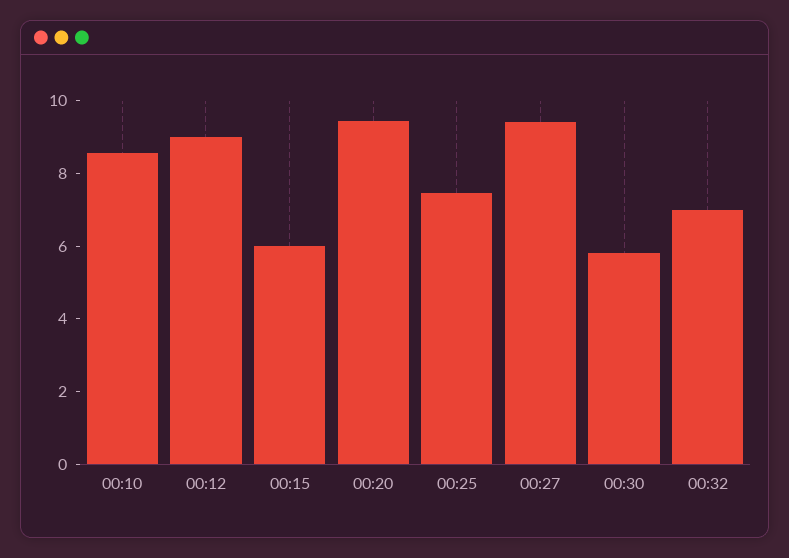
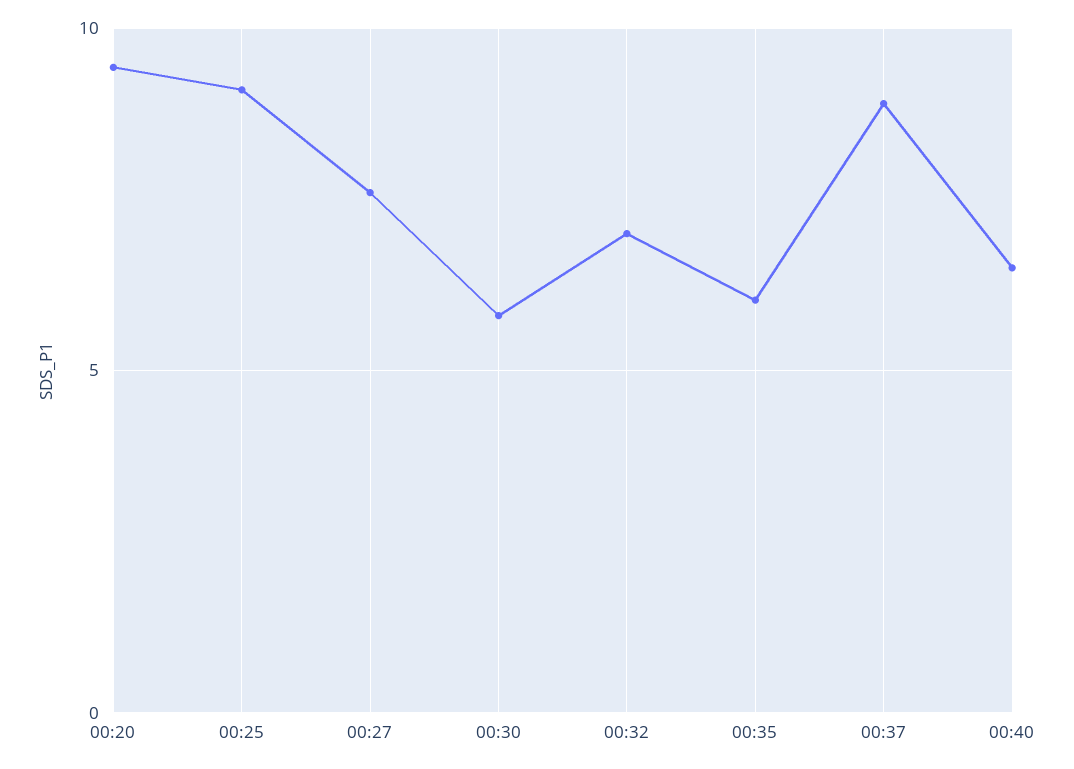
00:10: 8.5 -> none
00:12: 9 -> none
00:15: 6 -> none
00:25: 7.5 -> 9
00:27: 9.5 -> 7.5
00:35: none -> 6
00:37: none -> 9
00:40: none -> 6.5

